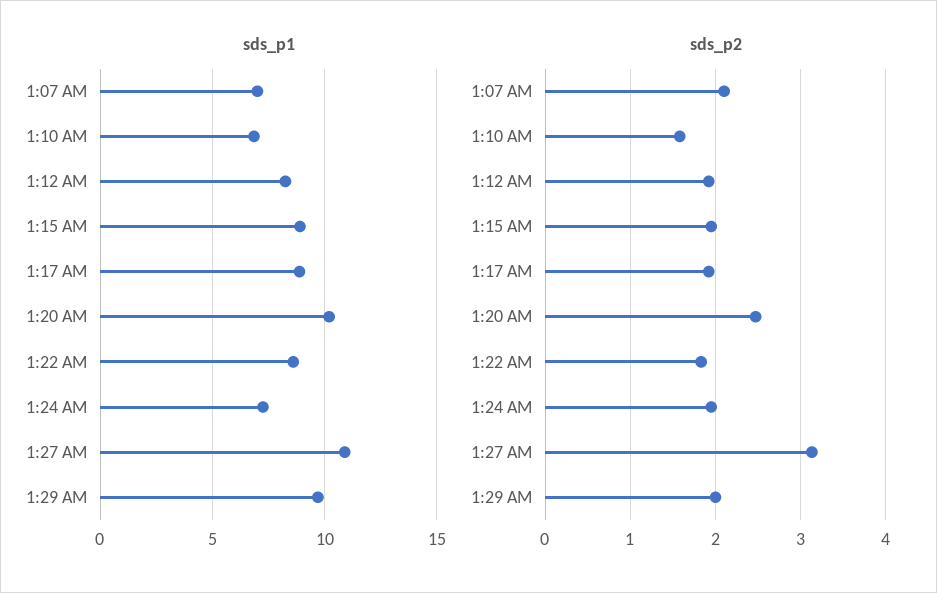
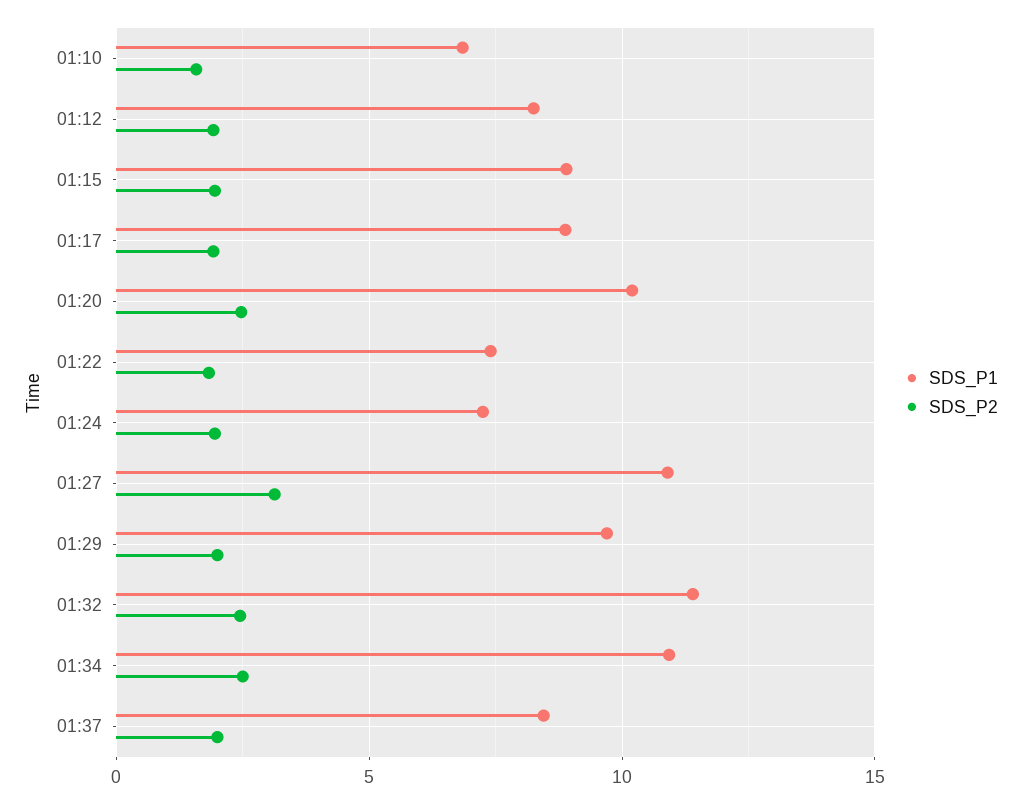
sds_p1, 1:07 AM: 7 -> none
sds_p1, 1:22 AM: 8.5 -> 7.5
sds_p2, 1:07 AM: 2.1 -> none
sds_p1, 01:32: none -> 11.5
sds_p2, 01:32: none -> 2.5
sds_p1, 01:34: none -> 11
sds_p2, 01:34: none -> 2.5
sds_p1, 01:37: none -> 8.5
sds_p2, 01:37: none -> 2

